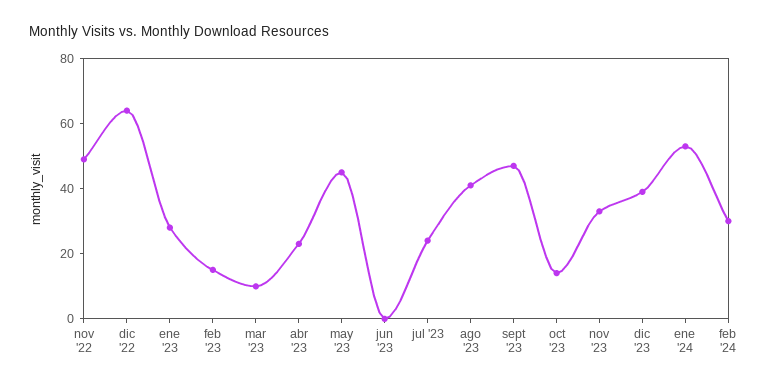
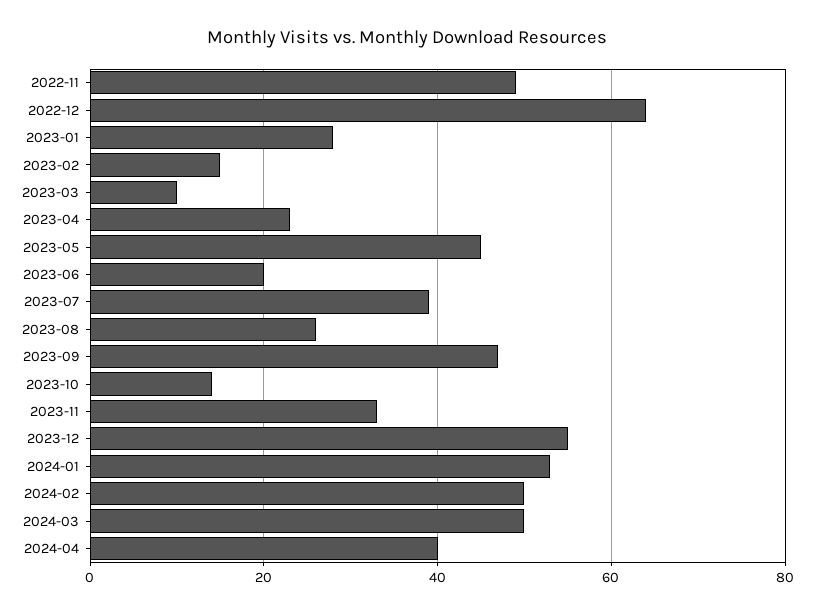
jun '23: 0 -> 20
jul '23: 25 -> 40
ago '23: 40 -> 25
dic '23: 40 -> 55
feb '24: 30 -> 50
2024-03: none -> 50
2024-04: none -> 40

